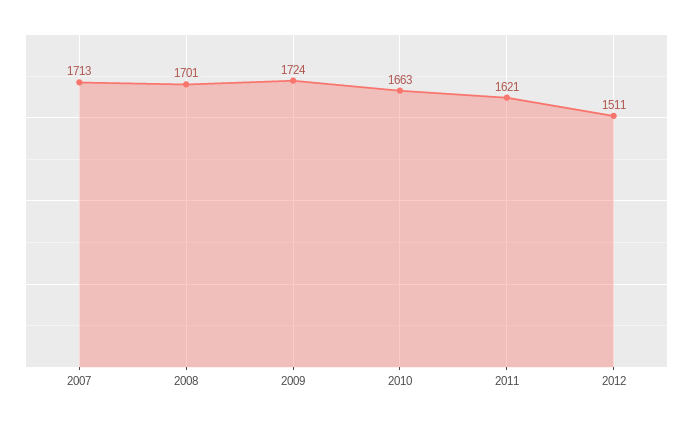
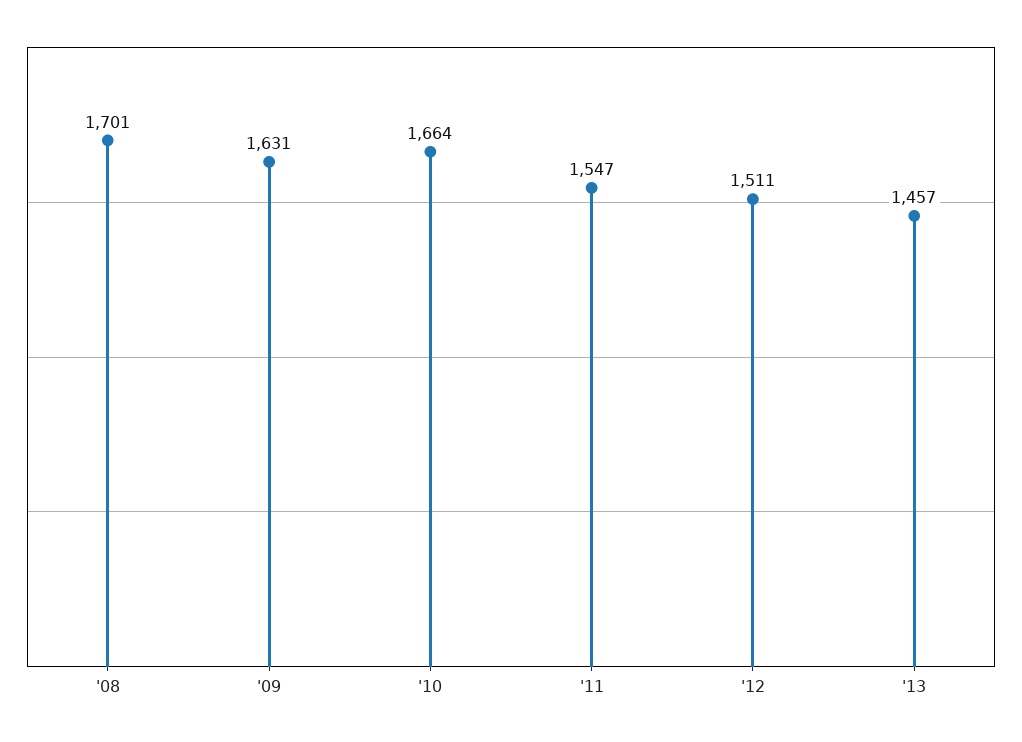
2007: 1713 -> none
2009: 1724 -> 1631
2010: 1663 -> 1664
2011: 1621 -> 1547
'13: none -> 1457

